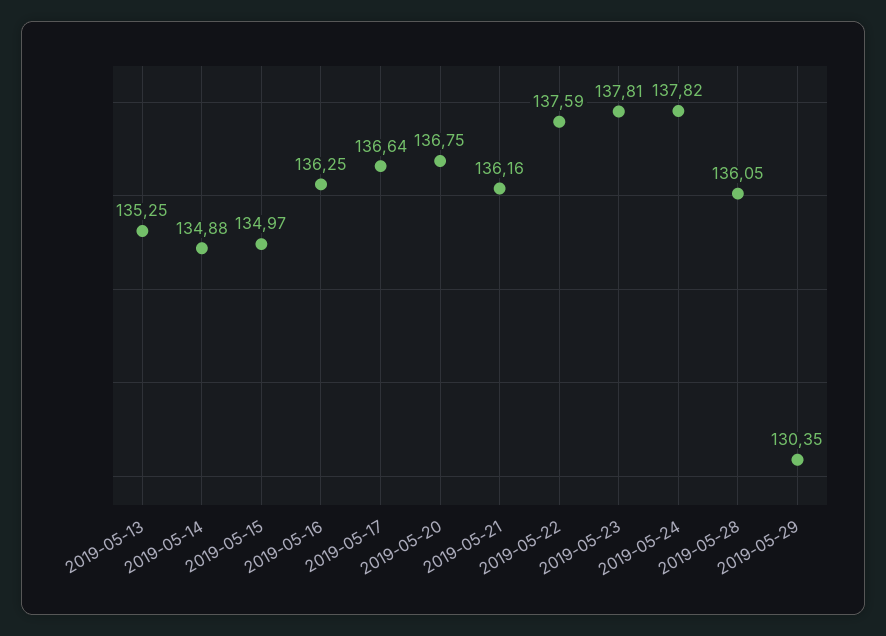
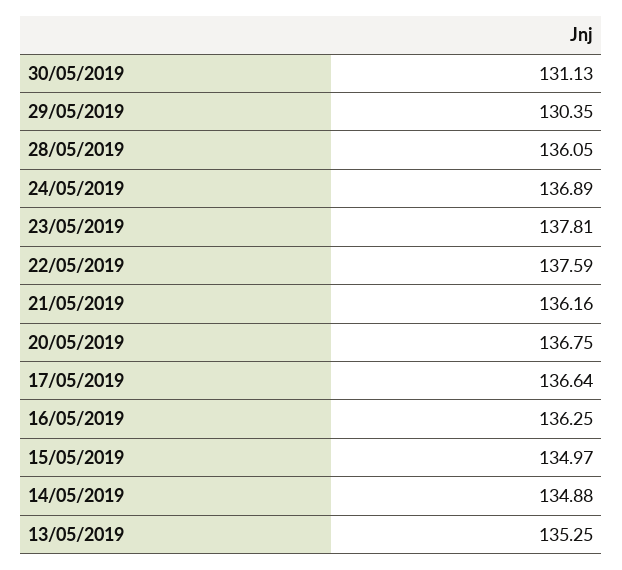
2019-05-24: 137.82 -> 136.89
30/05/2019: none -> 131.13

